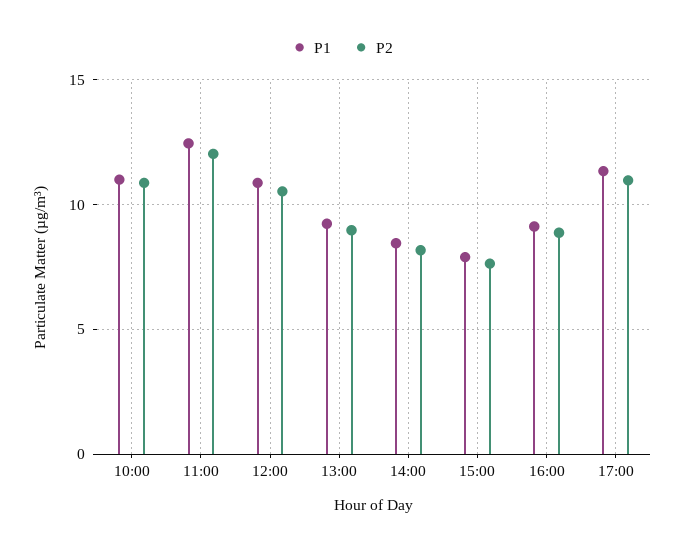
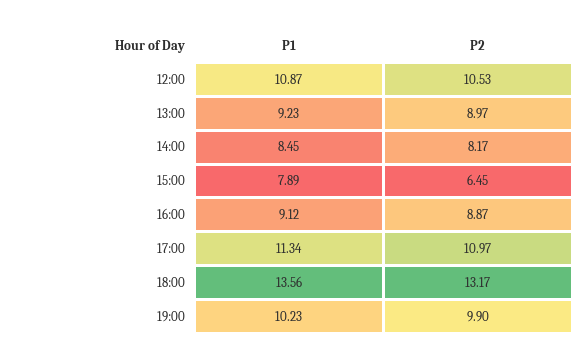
P1, 10:00: 11 -> none
P2, 10:00: 11 -> none
P1, 11:00: 12.5 -> none
P2, 11:00: 12 -> none
P2, 15:00: 7.5 -> 6.45
P1, 18:00: none -> 13.56
P2, 18:00: none -> 13.17
P1, 19:00: none -> 10.23
P2, 19:00: none -> 9.9

